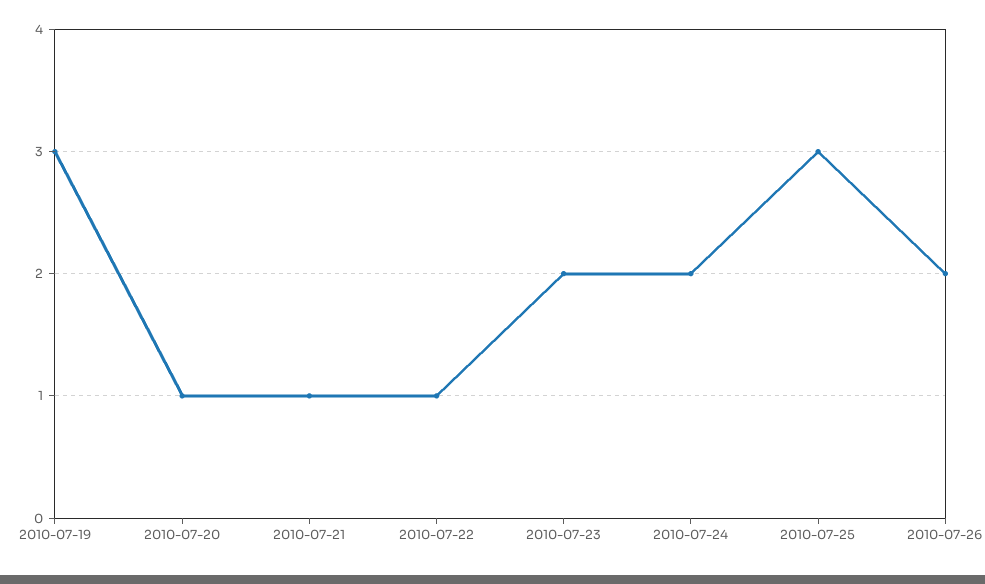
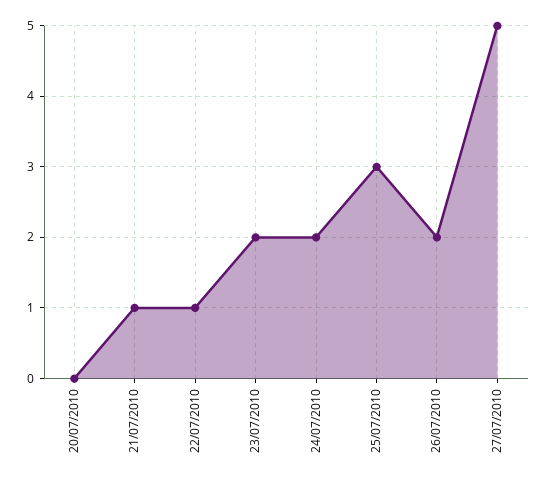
2010-07-19: 3 -> none
2010-07-20: 1 -> 0
27/07/2010: none -> 5

